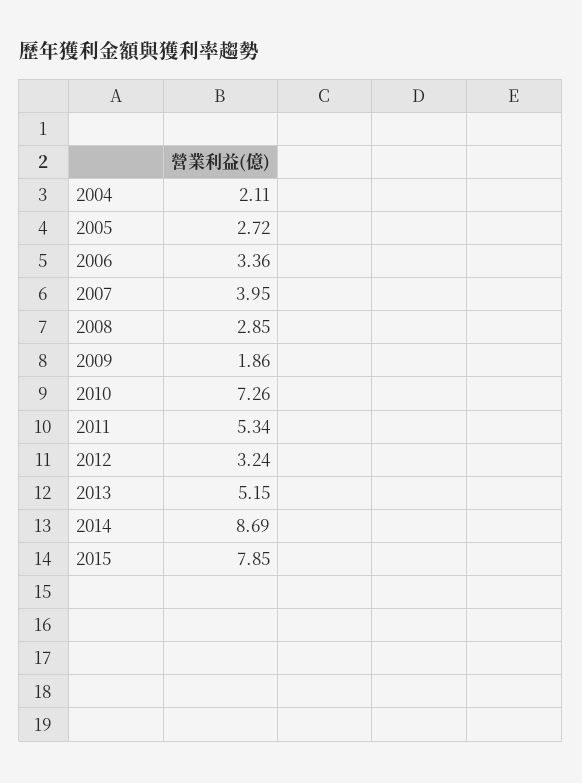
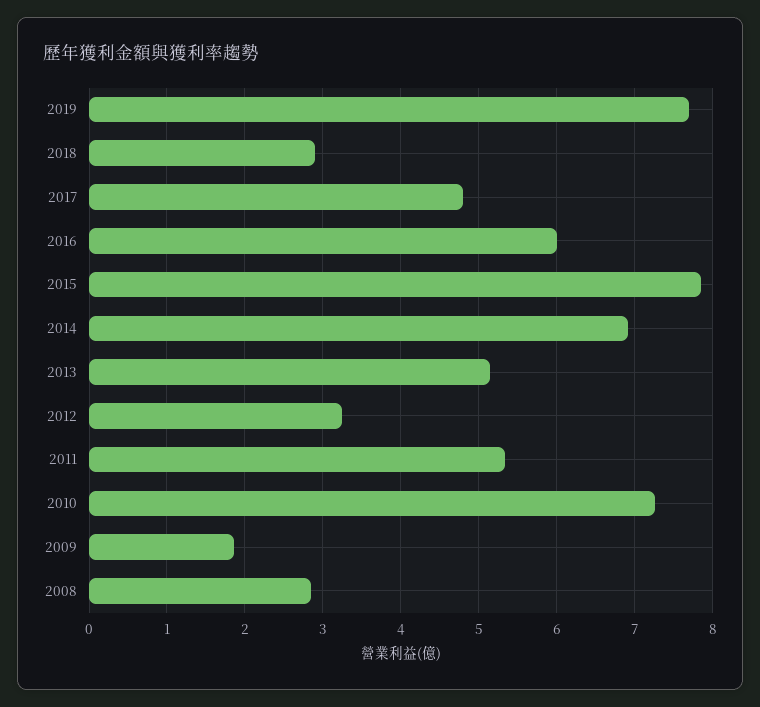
2004: 2.11 -> none
2005: 2.72 -> none
2006: 3.36 -> none
2007: 3.95 -> none
2014: 8.69 -> 6.9
2019: none -> 7.7
2018: none -> 2.9
2017: none -> 4.8
2016: none -> 6

